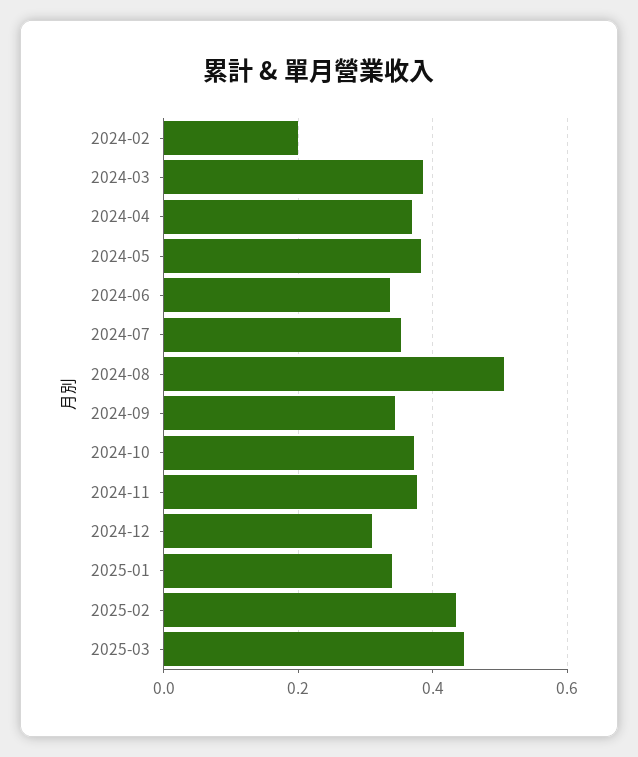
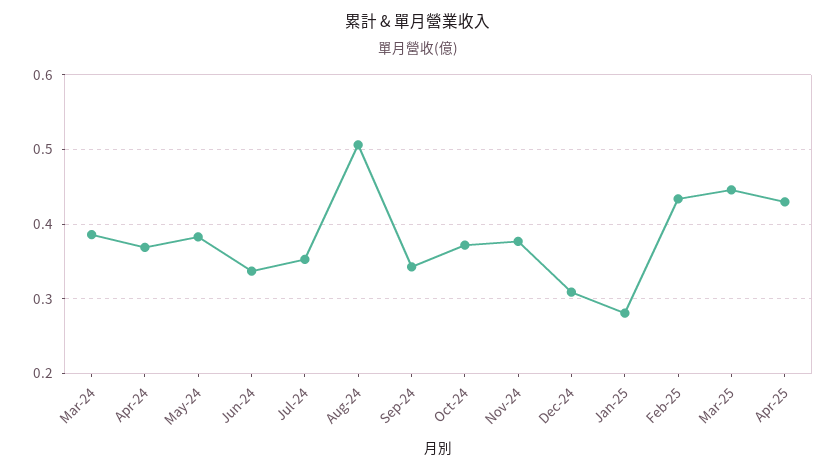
2024-02: 0.2 -> none
2025-01: 0.34 -> 0.28
Apr-25: none -> 0.43

